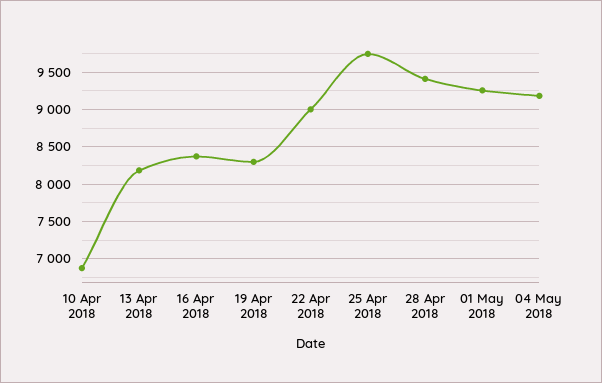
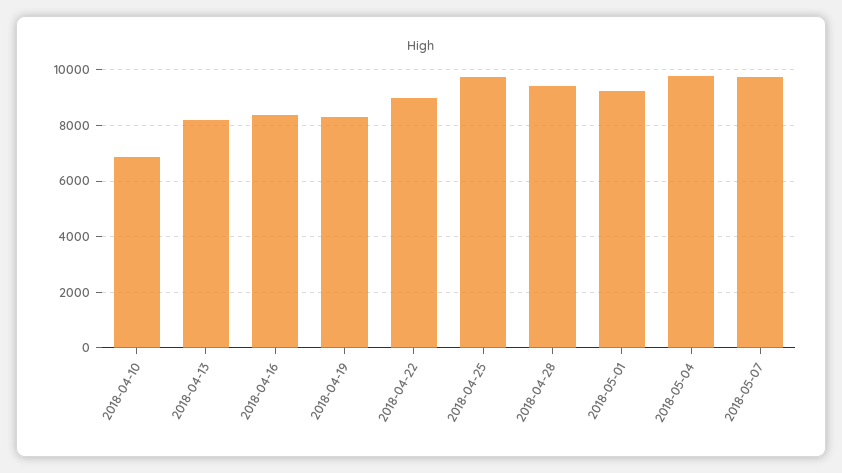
04 May 2018: 9200 -> 9750
2018-05-07: none -> 9750

